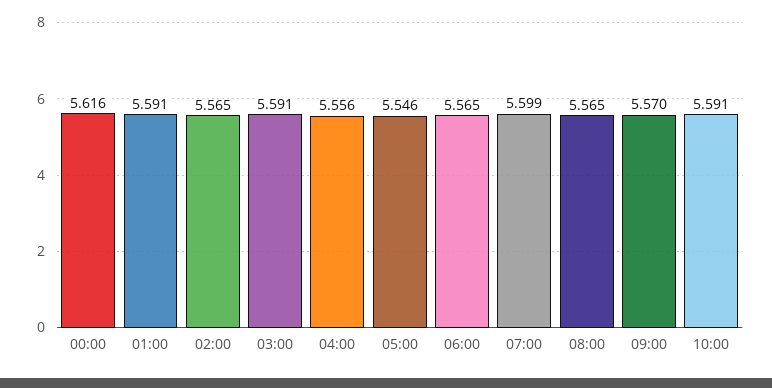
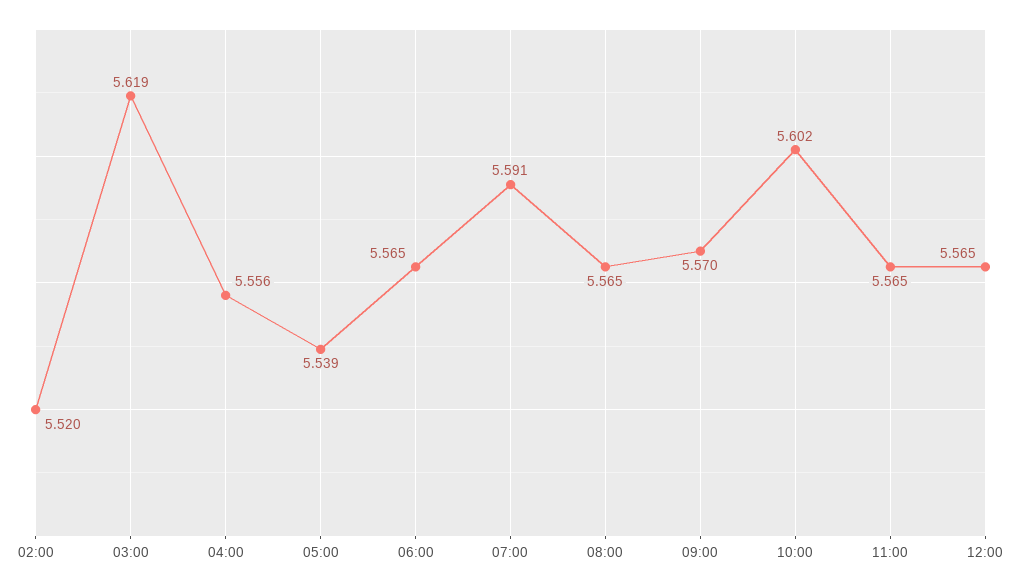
00:00: 5.616 -> none
01:00: 5.591 -> none
02:00: 5.565 -> 5.52
03:00: 5.591 -> 5.619
05:00: 5.546 -> 5.539
07:00: 5.599 -> 5.591
10:00: 5.591 -> 5.602
11:00: none -> 5.565
12:00: none -> 5.565

